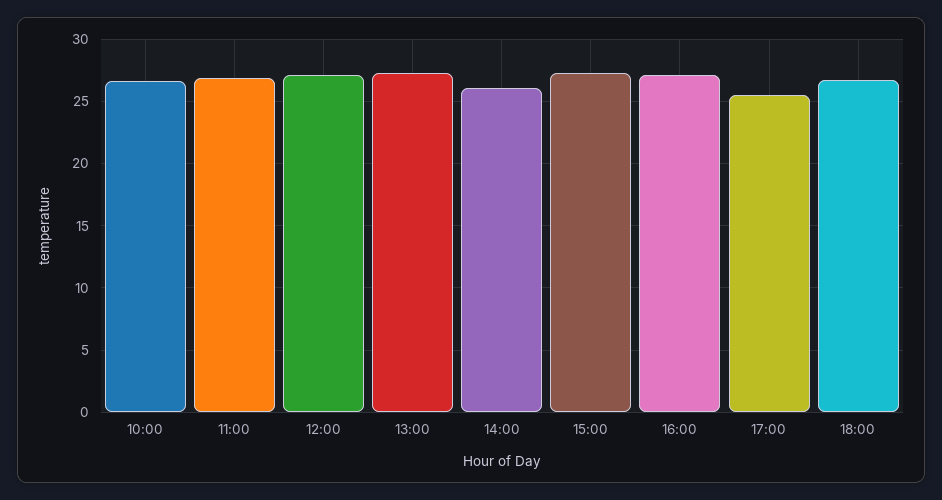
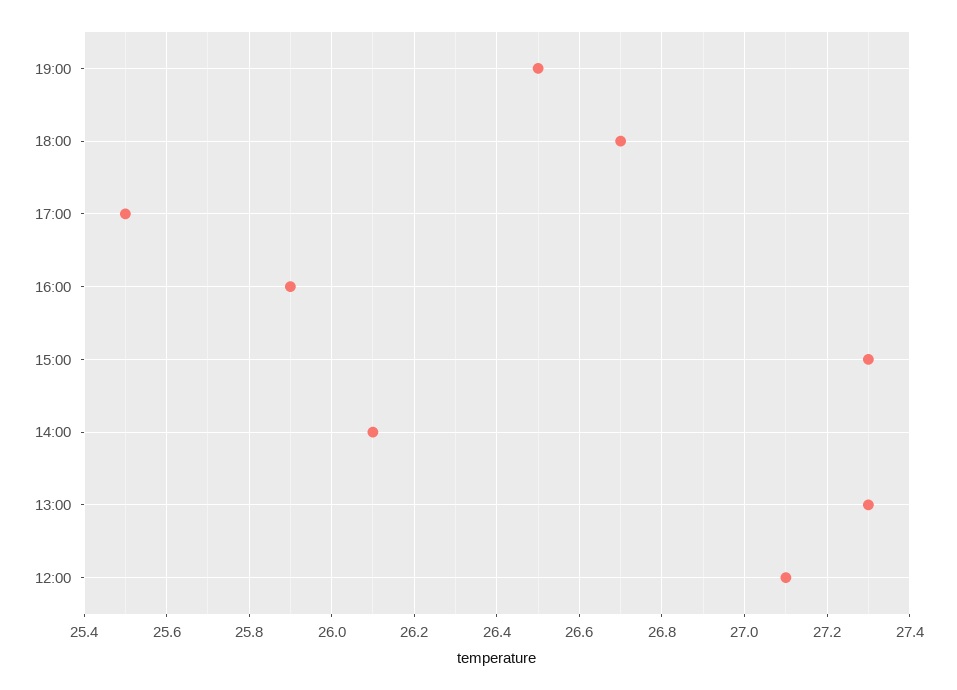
10:00: 26.5 -> none
11:00: 27 -> none
16:00: 27 -> 25.9
19:00: none -> 26.5

